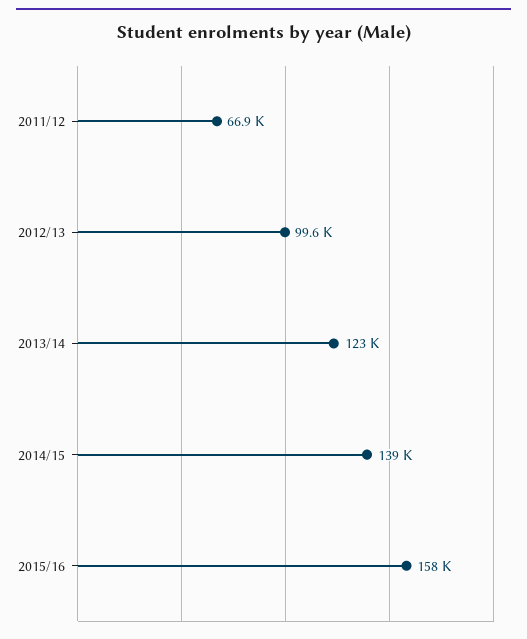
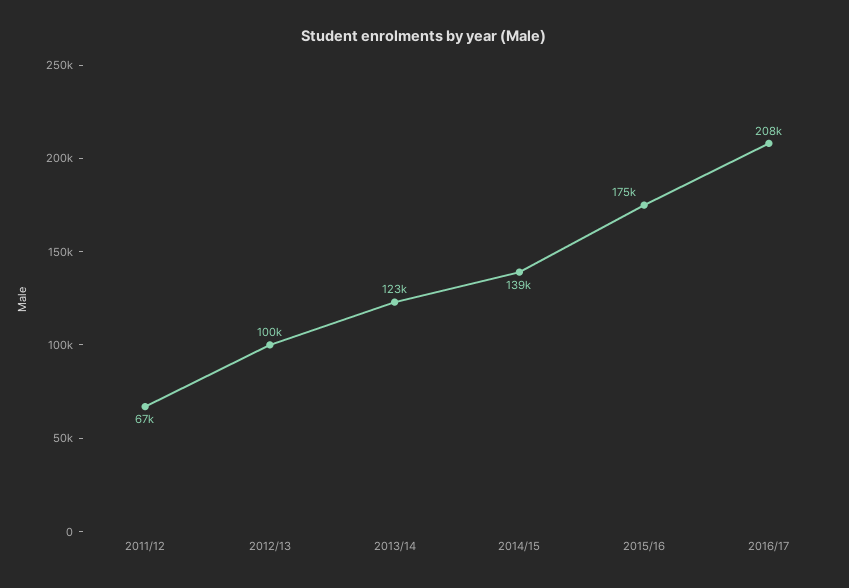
2015/16: 158000 -> 175000
2016/17: none -> 208000

